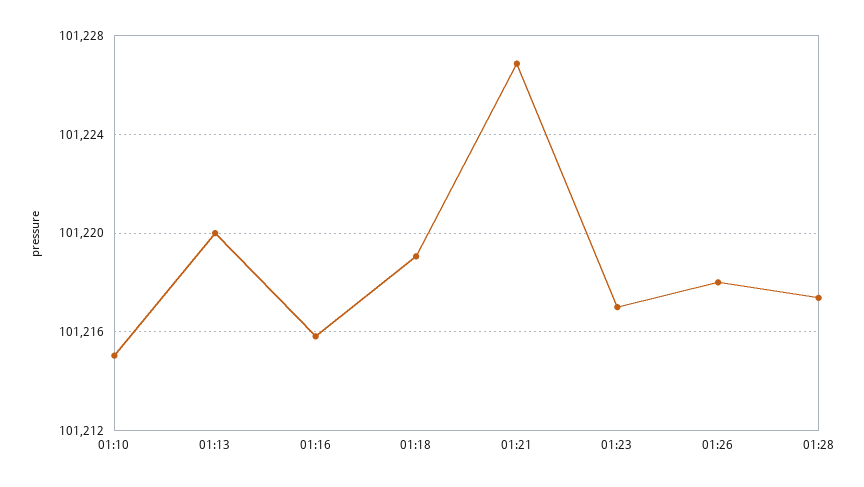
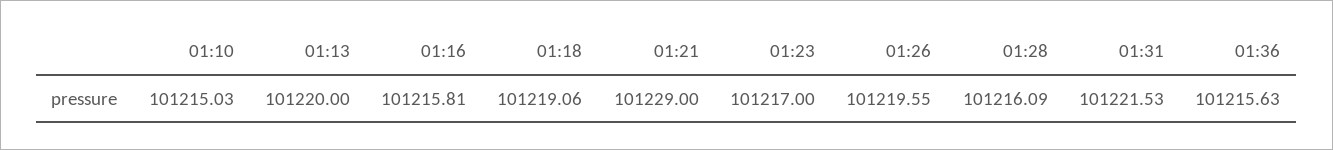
01:21: 101227 -> 101229
01:26: 101218 -> 101219.55
01:28: 101217.5 -> 101216.09
01:31: none -> 101221.53
01:36: none -> 101215.63

